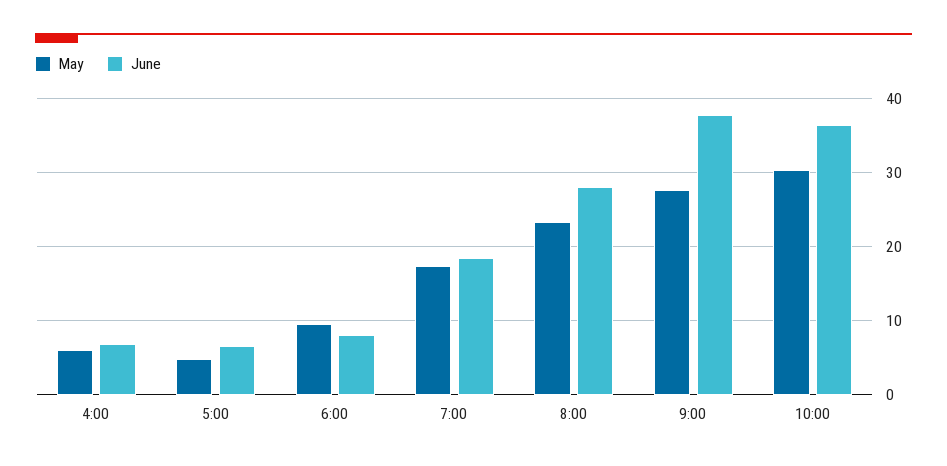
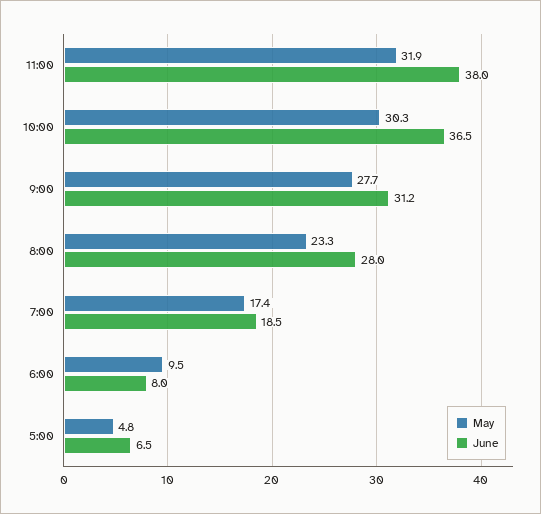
May, 4:00: 6 -> none
June, 4:00: 7 -> none
June, 9:00: 38 -> 31.2
May, 11:00: none -> 31.9
June, 11:00: none -> 38

